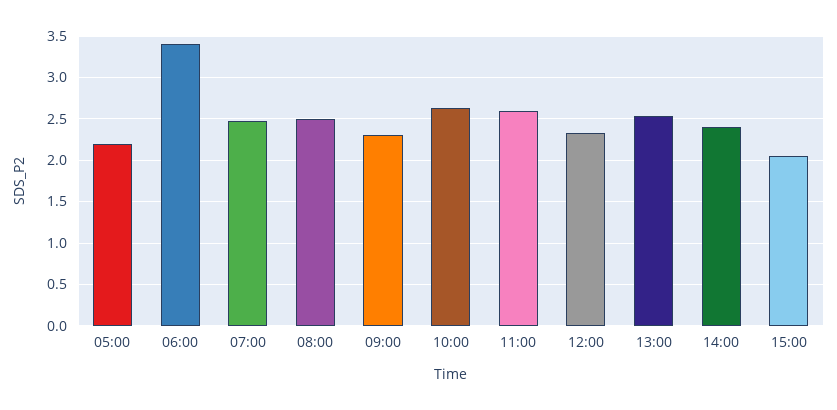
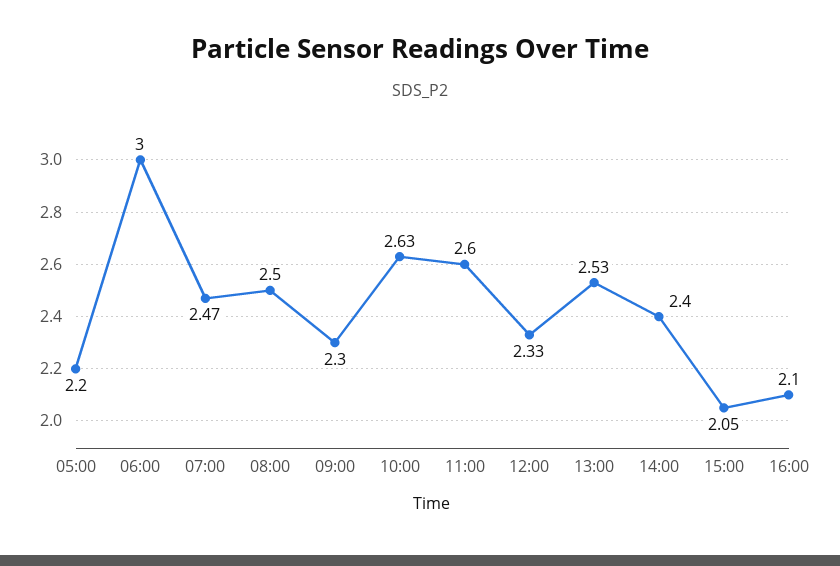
06:00: 3.4 -> 3
16:00: none -> 2.1

